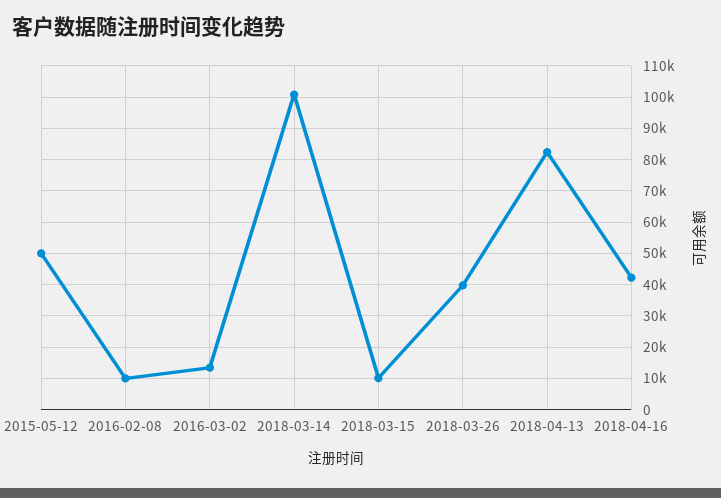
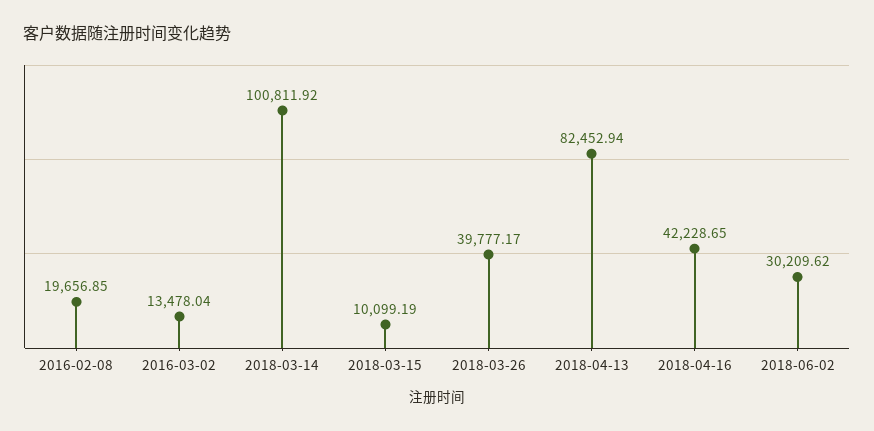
2015-05-12: 50000 -> none
2016-02-08: 10000 -> 19656.85
2018-06-02: none -> 30209.62

